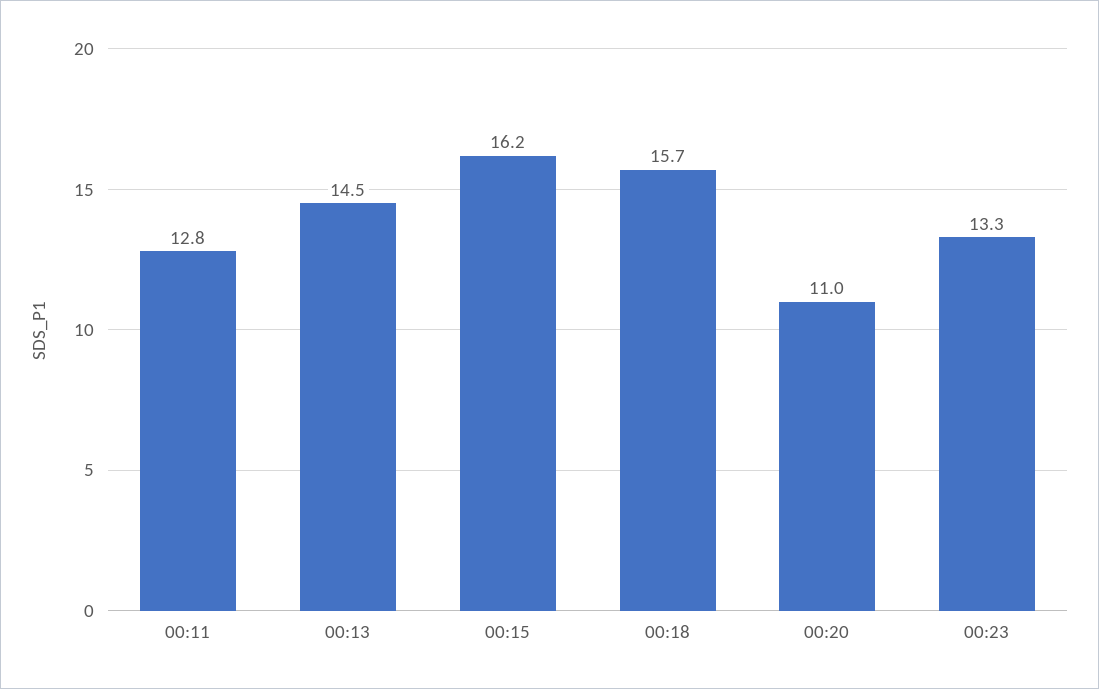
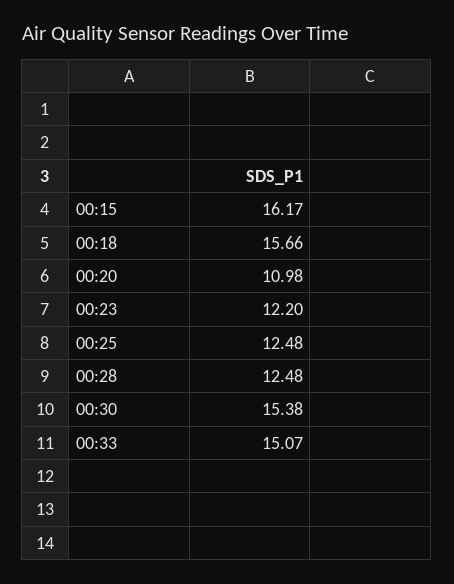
00:11: 12.8 -> none
00:13: 14.5 -> none
00:23: 13.3 -> 12.2
00:25: none -> 12.48
00:28: none -> 12.48
00:30: none -> 15.38
00:33: none -> 15.07

